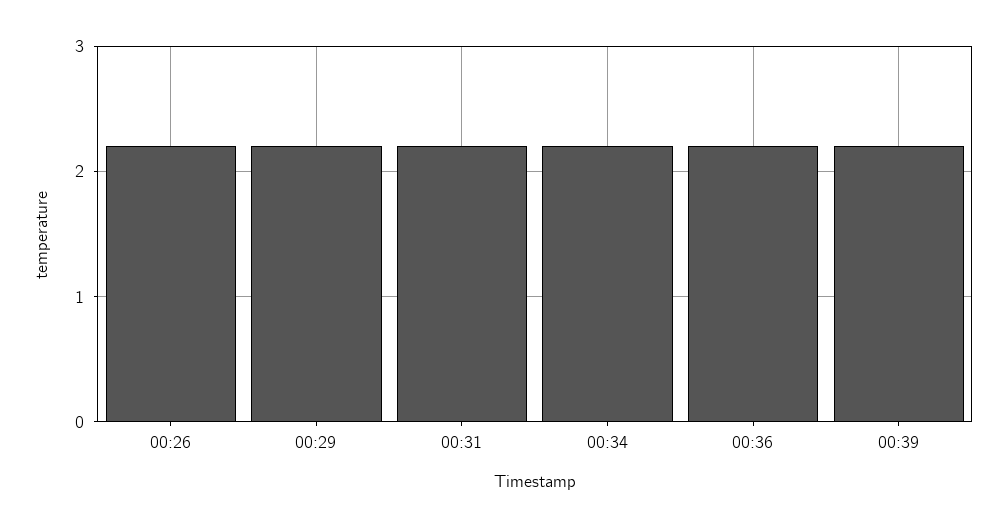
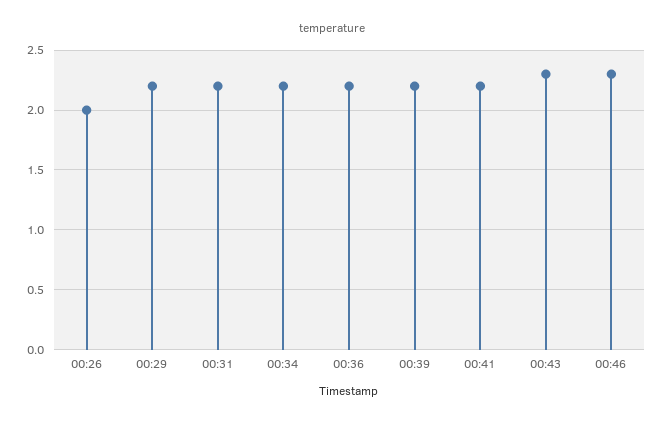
00:26: 2.2 -> 2
00:41: none -> 2.2
00:43: none -> 2.3
00:46: none -> 2.3

